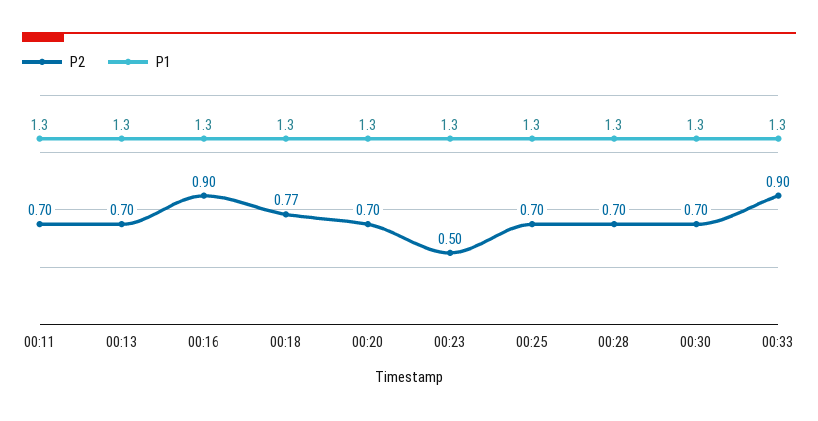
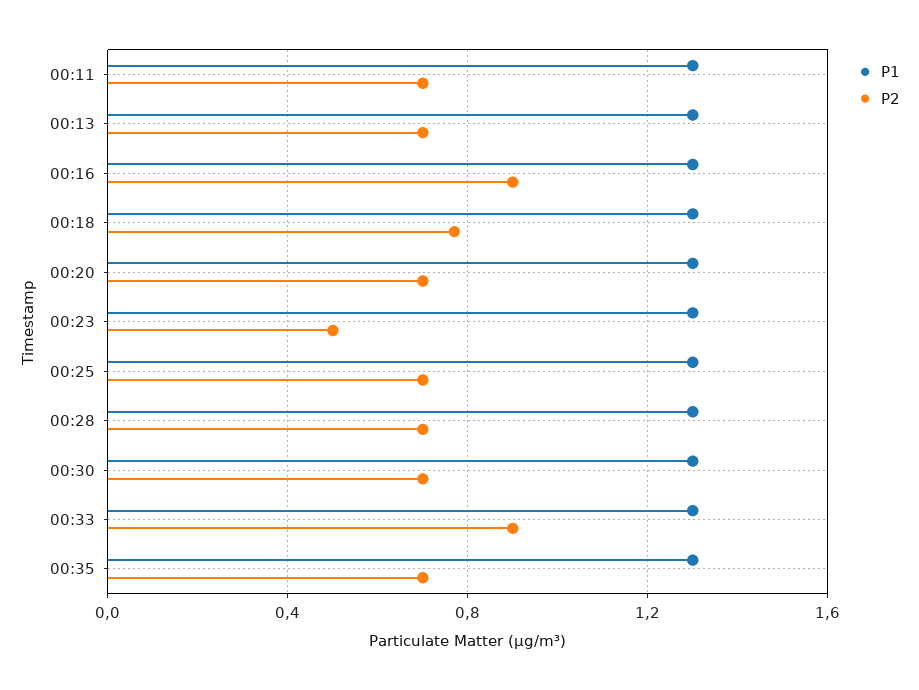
P1, 00:35: none -> 1.3
P2, 00:35: none -> 0.7

